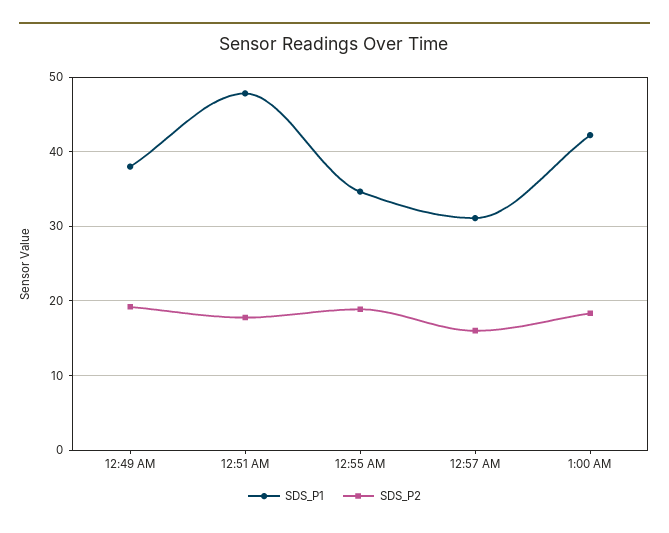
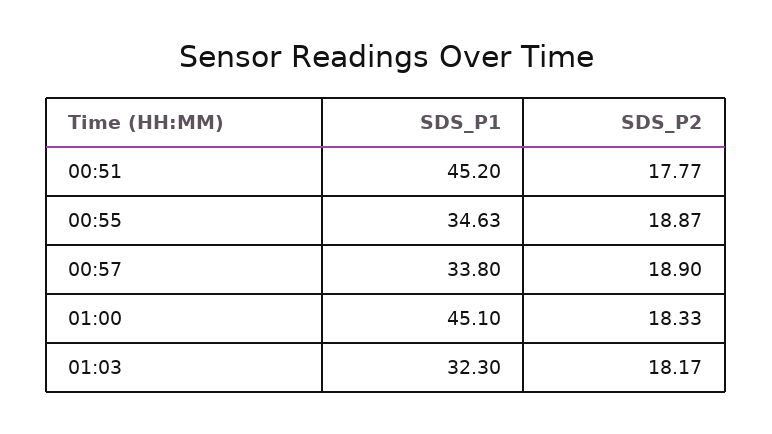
SDS_P1, 12:49 AM: 38 -> none
SDS_P2, 12:49 AM: 19 -> none
SDS_P1, 12:51 AM: 48 -> 45.2
SDS_P1, 12:57 AM: 31 -> 33.8
SDS_P2, 12:57 AM: 16 -> 18.9
SDS_P1, 1:00 AM: 42 -> 45.1
SDS_P1, 01:03: none -> 32.3
SDS_P2, 01:03: none -> 18.17

